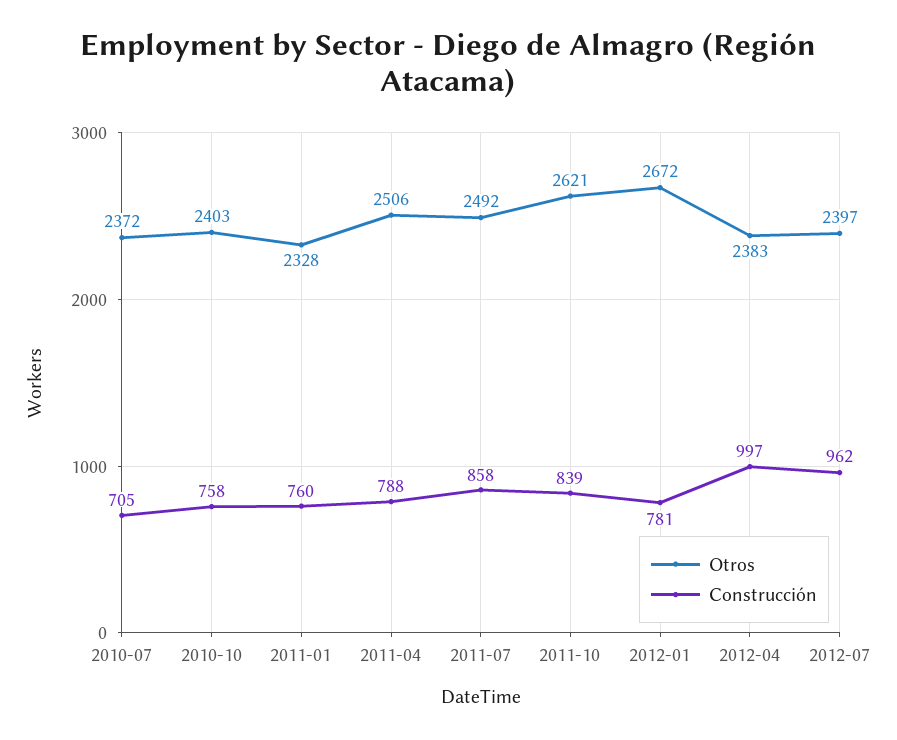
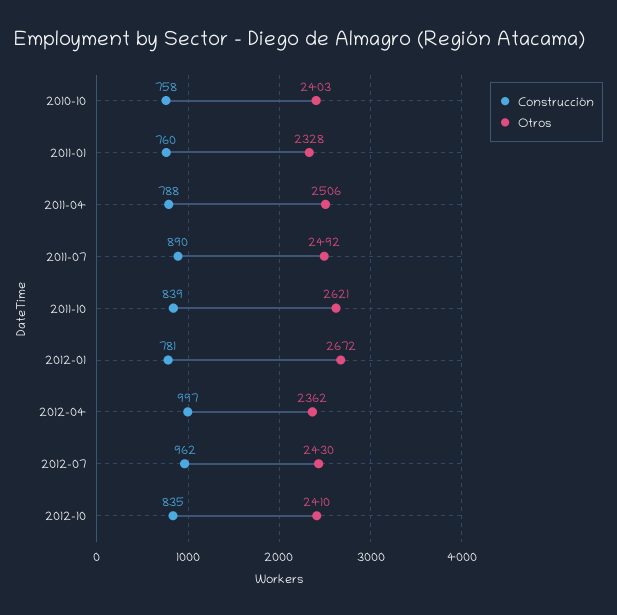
Otros, 2010-07: 2372 -> none
Construcción, 2010-07: 705 -> none
Construcción, 2011-07: 858 -> 890
Otros, 2012-04: 2383 -> 2362
Otros, 2012-07: 2397 -> 2430
Construcción, 2012-10: none -> 835
Otros, 2012-10: none -> 2410

